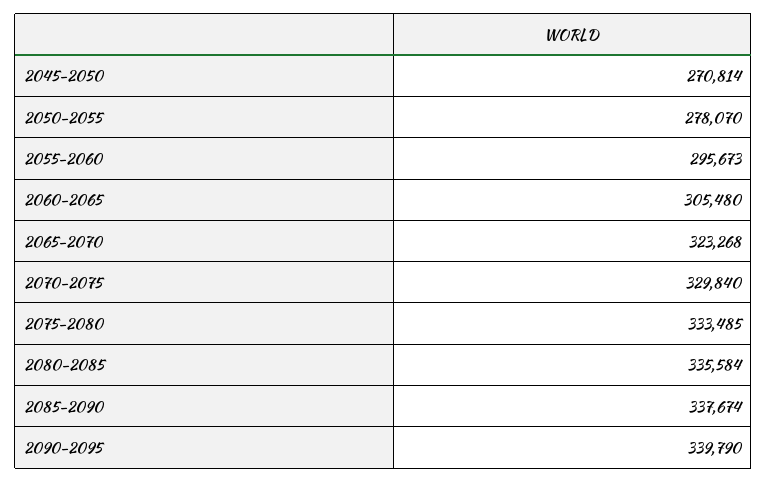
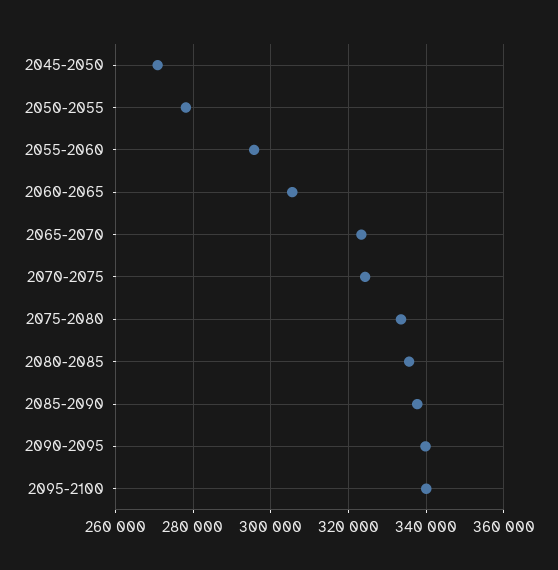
2070-2075: 329840 -> 324000
2095-2100: none -> 340000

